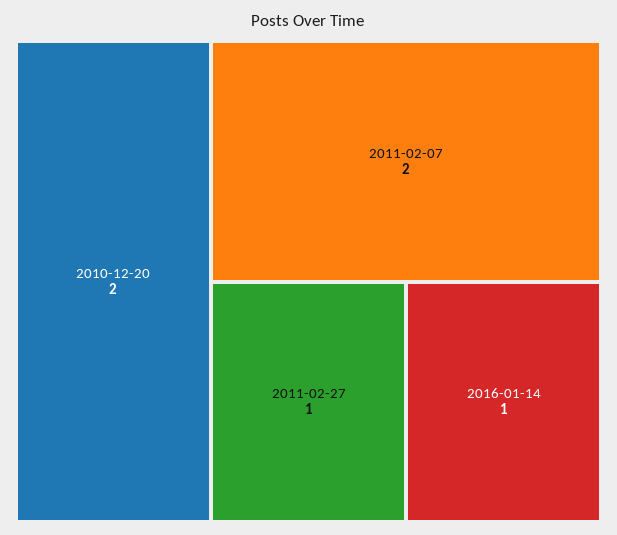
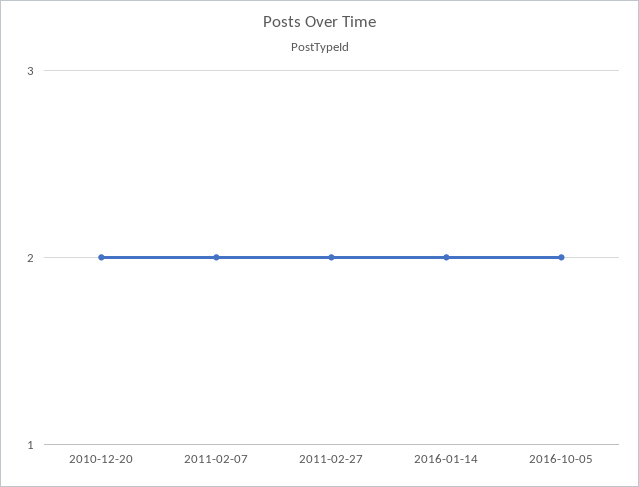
2011-02-27: 1 -> 2
2016-01-14: 1 -> 2
2016-10-05: none -> 2

